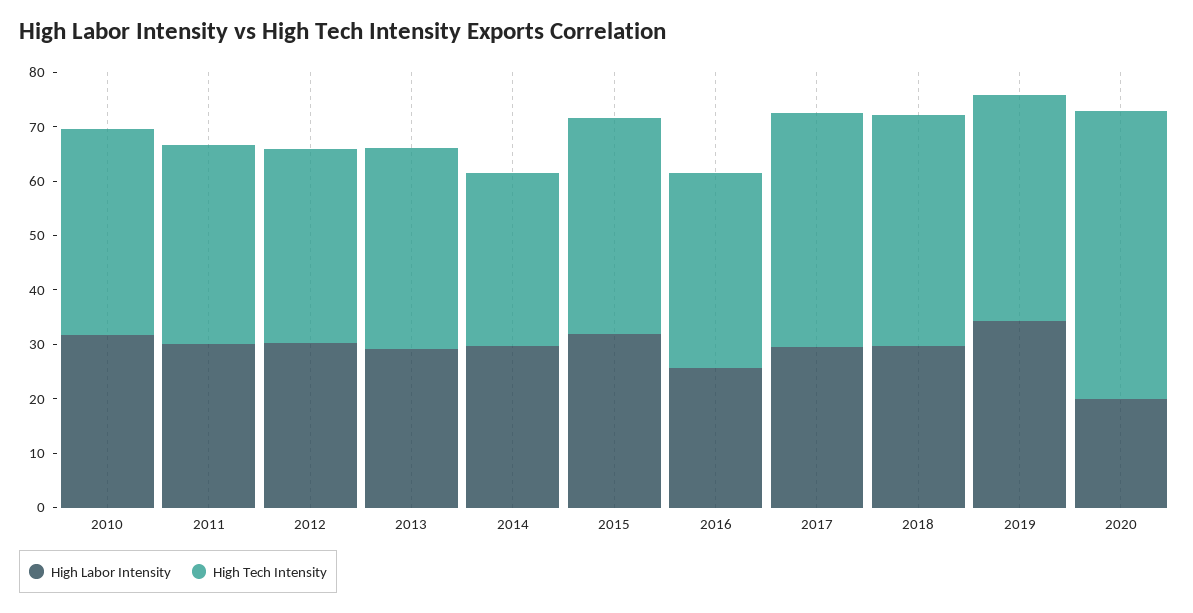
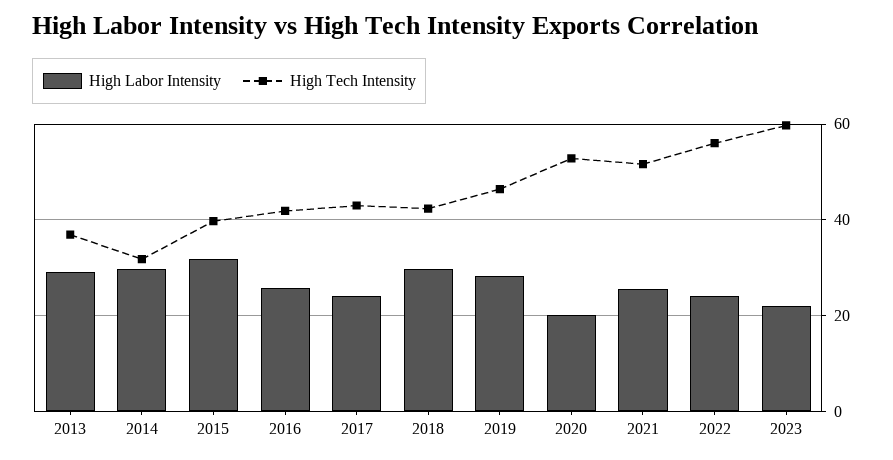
High Labor Intensity, 2010: 32 -> none
High Tech Intensity, 2010: 38 -> none
High Labor Intensity, 2011: 30 -> none
High Tech Intensity, 2011: 36 -> none
High Labor Intensity, 2012: 30 -> none
High Tech Intensity, 2012: 36 -> none
High Tech Intensity, 2016: 36 -> 42
High Labor Intensity, 2017: 30 -> 24
High Labor Intensity, 2019: 34 -> 28
High Tech Intensity, 2019: 42 -> 46
High Labor Intensity, 2021: none -> 26
High Tech Intensity, 2021: none -> 52
High Labor Intensity, 2022: none -> 24
High Tech Intensity, 2022: none -> 56
High Labor Intensity, 2023: none -> 22
High Tech Intensity, 2023: none -> 60

